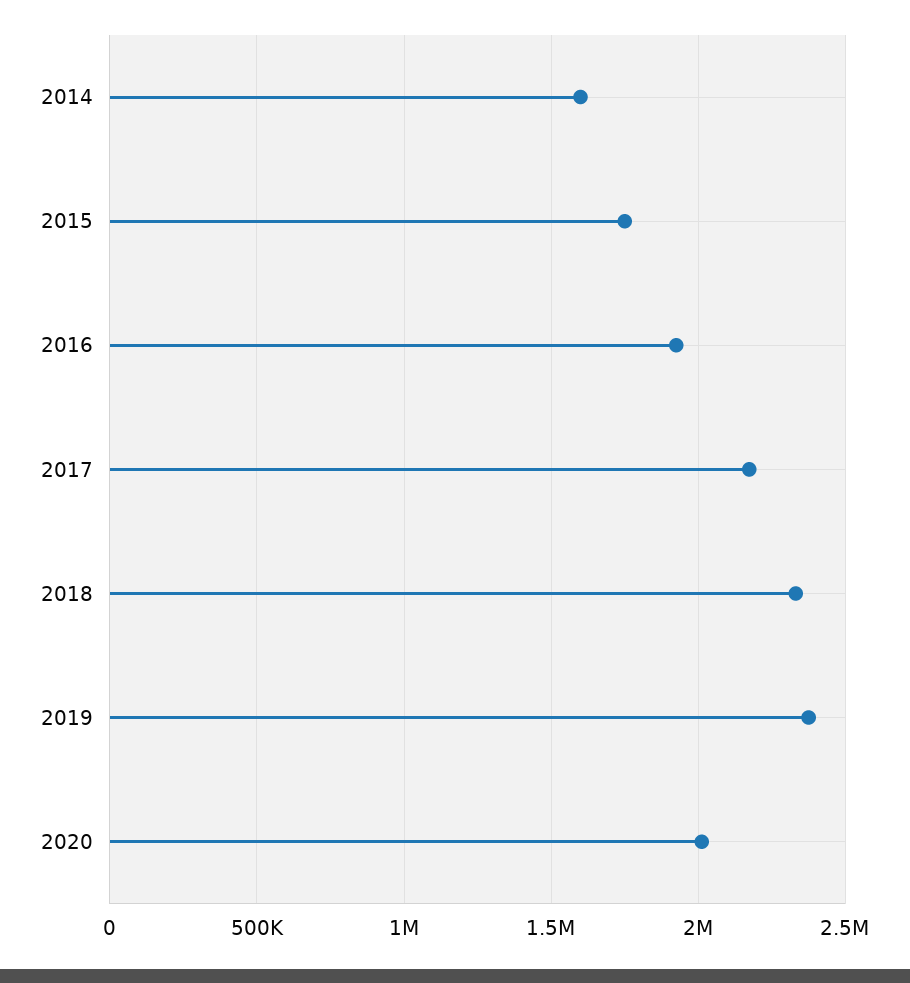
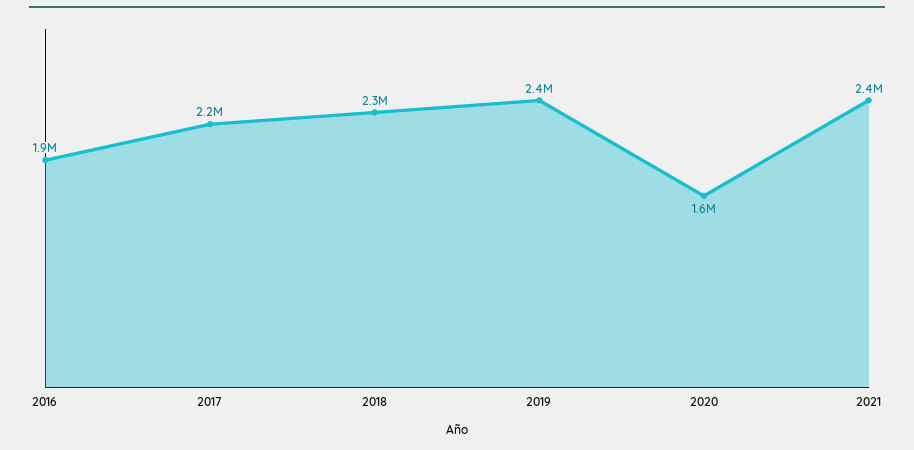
2014: 1600000 -> none
2015: 1750000 -> none
2020: 2000000 -> 1600000
2021: none -> 2400000

